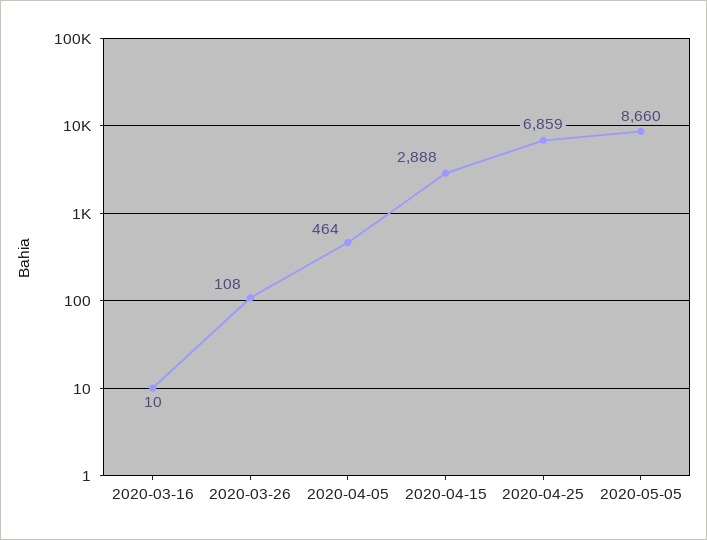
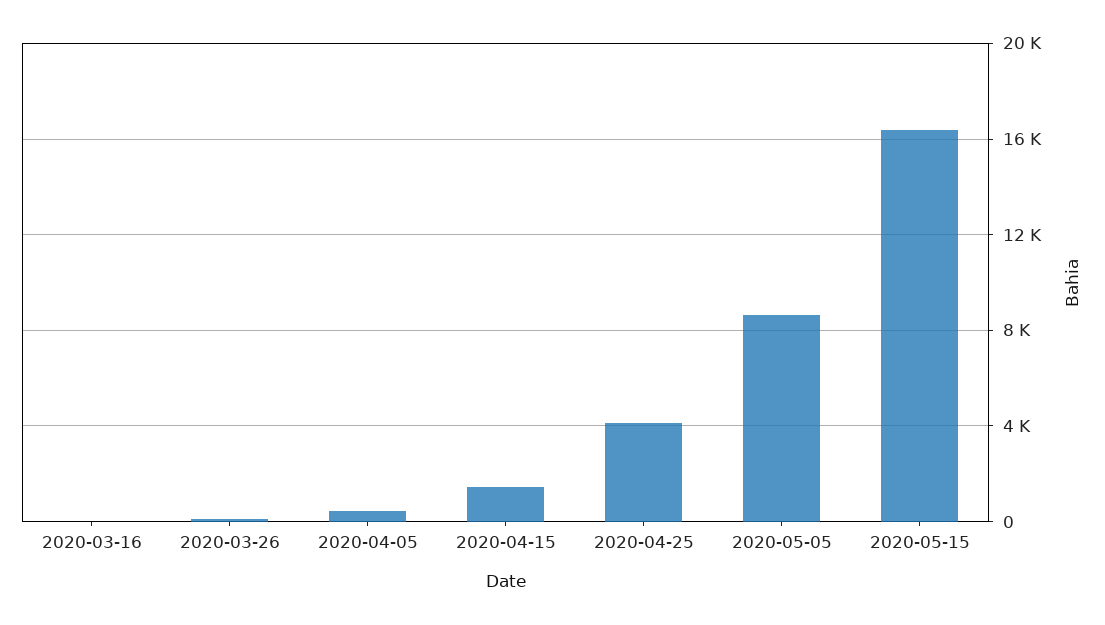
2020-04-15: 2888 -> 1500
2020-04-25: 6859 -> 4000
2020-05-15: none -> 16500

